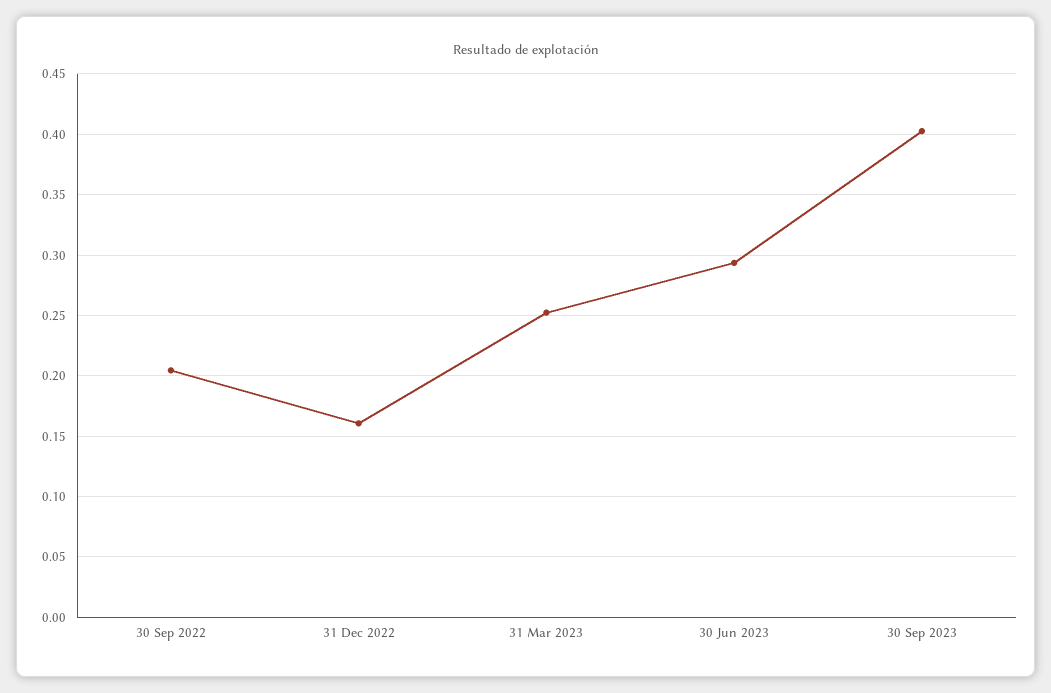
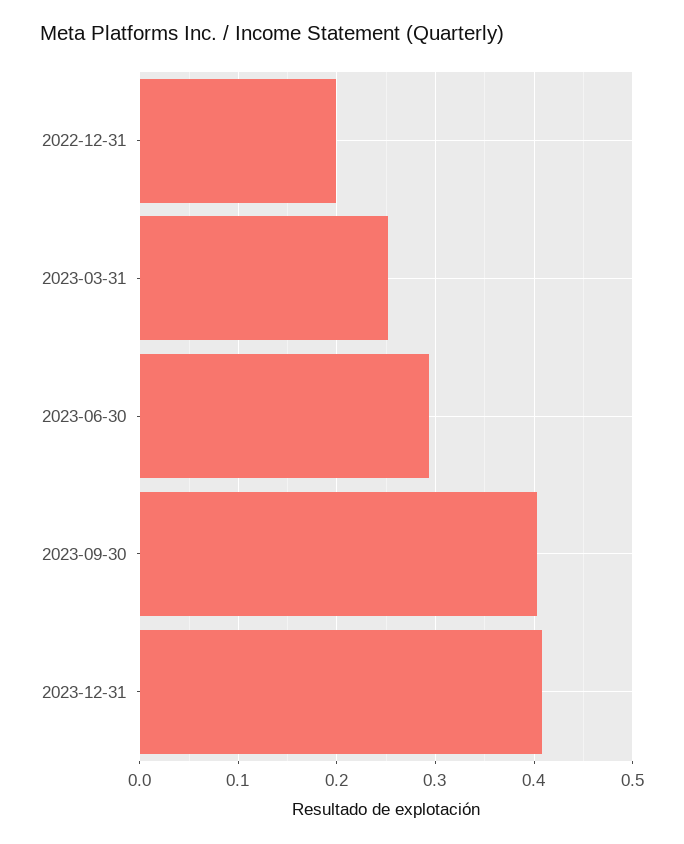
30 Sep 2022: 0.205 -> none
31 Dec 2022: 0.16 -> 0.2
2023-12-31: none -> 0.41

